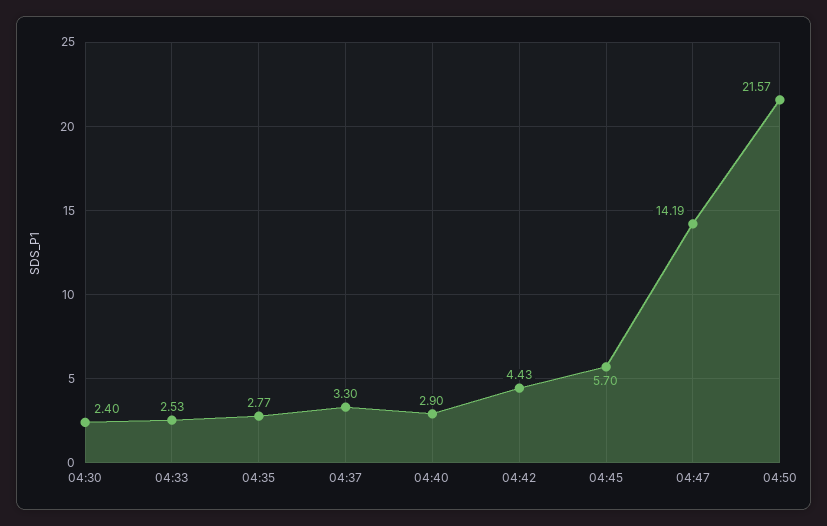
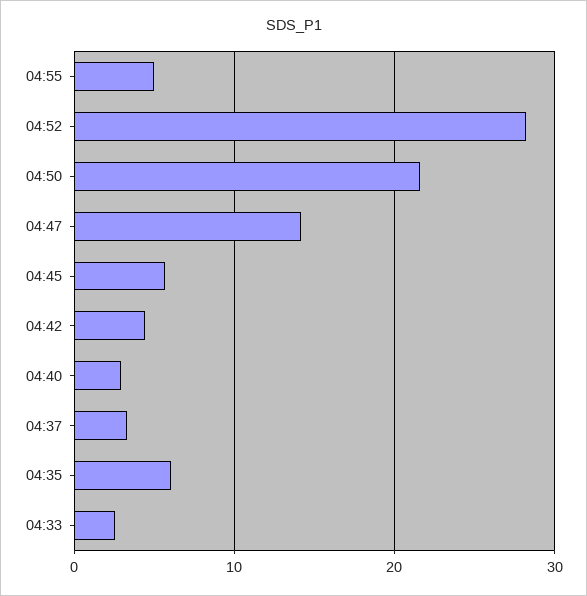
04:30: 2.4 -> none
04:35: 2.77 -> 6
04:55: none -> 5
04:52: none -> 28

